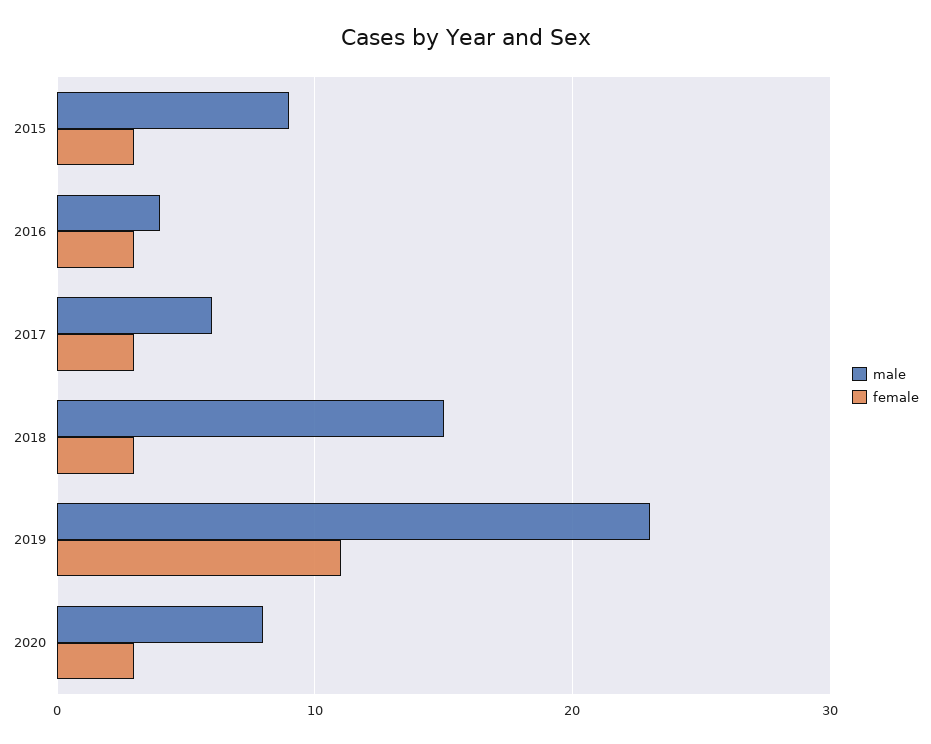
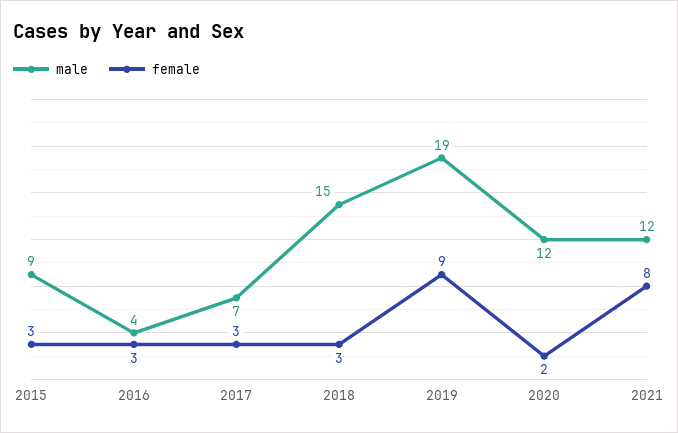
male, 2017: 6 -> 7
male, 2019: 23 -> 19
female, 2019: 11 -> 9
male, 2020: 8 -> 12
female, 2020: 3 -> 2
male, 2021: none -> 12
female, 2021: none -> 8

